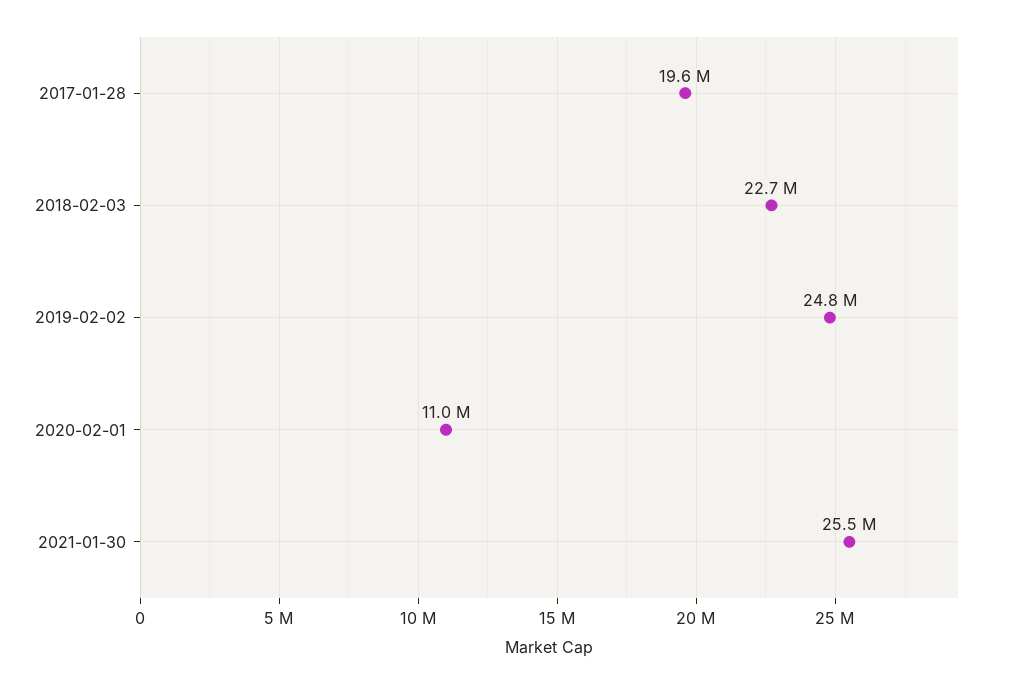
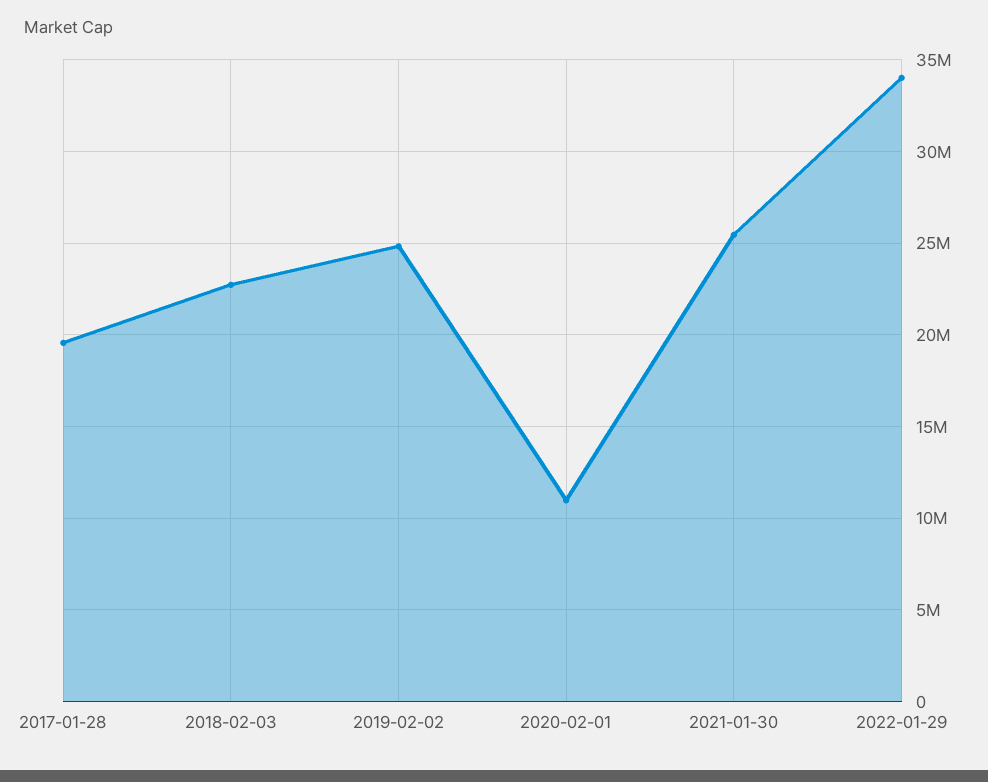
2022-01-29: none -> 34000000

